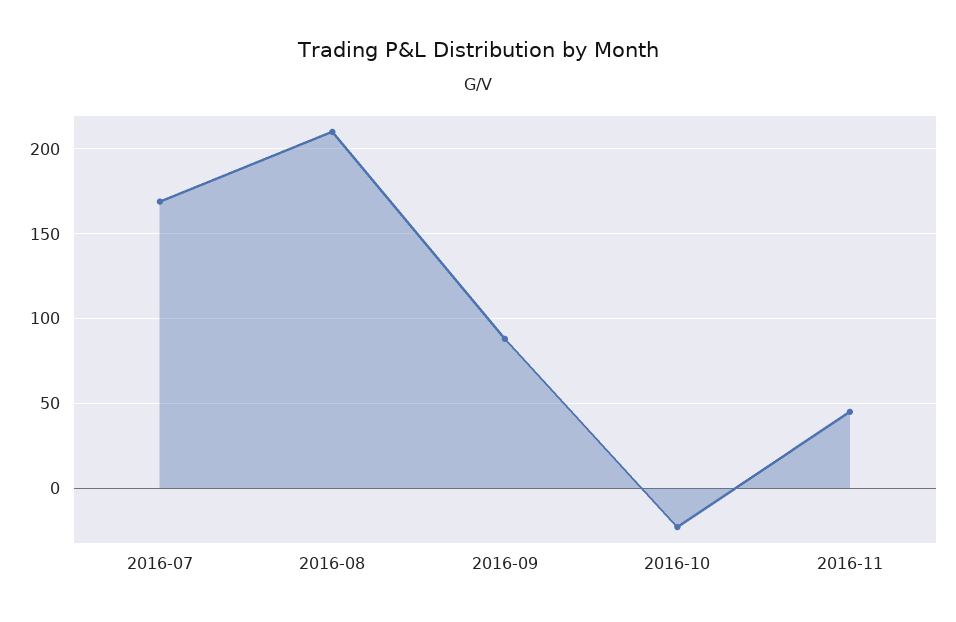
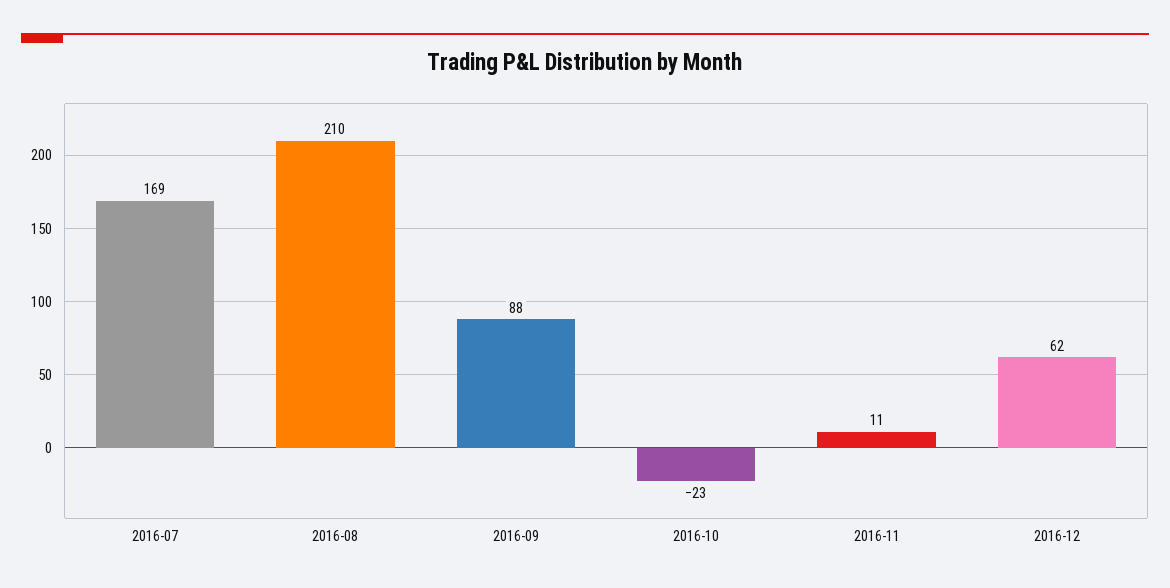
2016-11: 45 -> 11
2016-12: none -> 62

